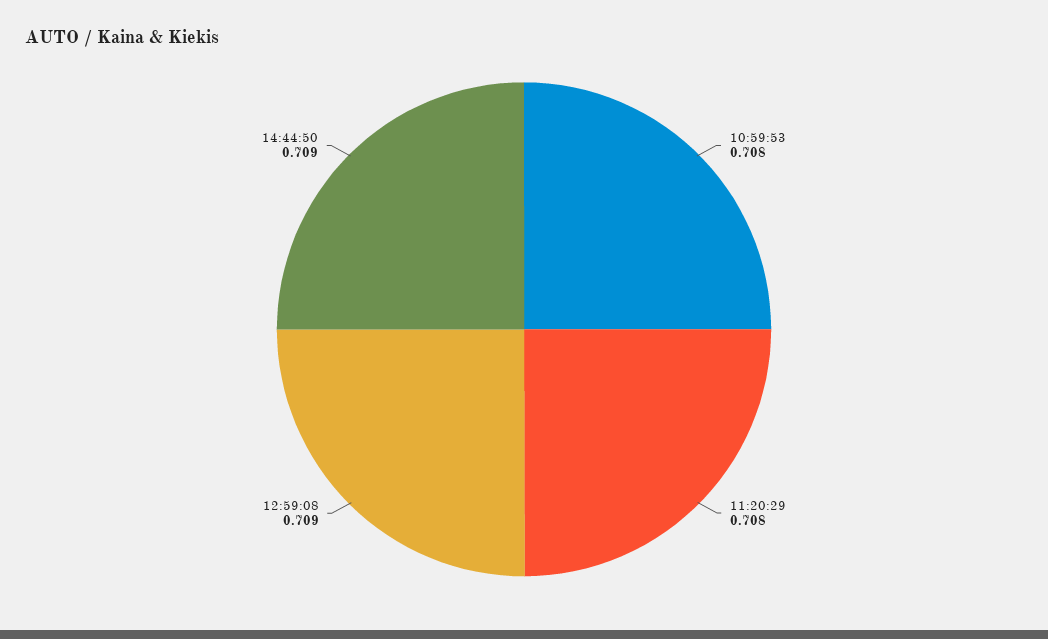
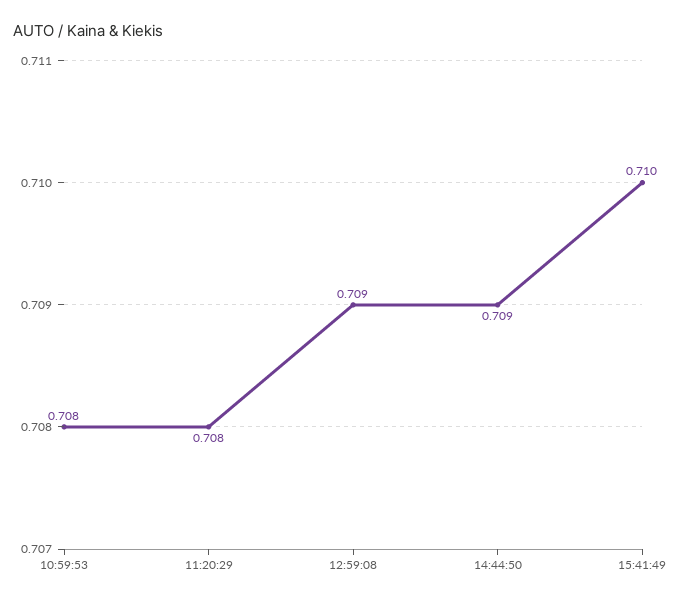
15:41:49: none -> 0.71

